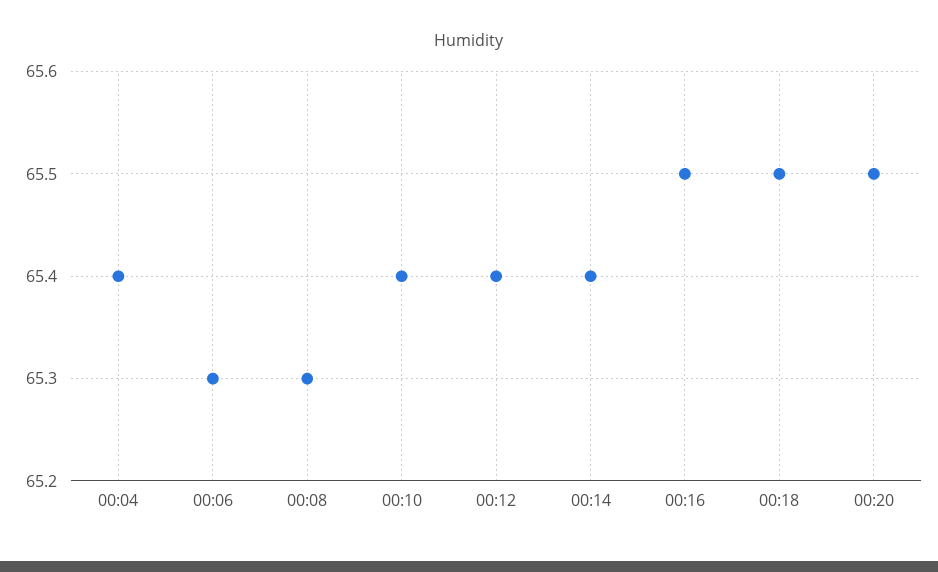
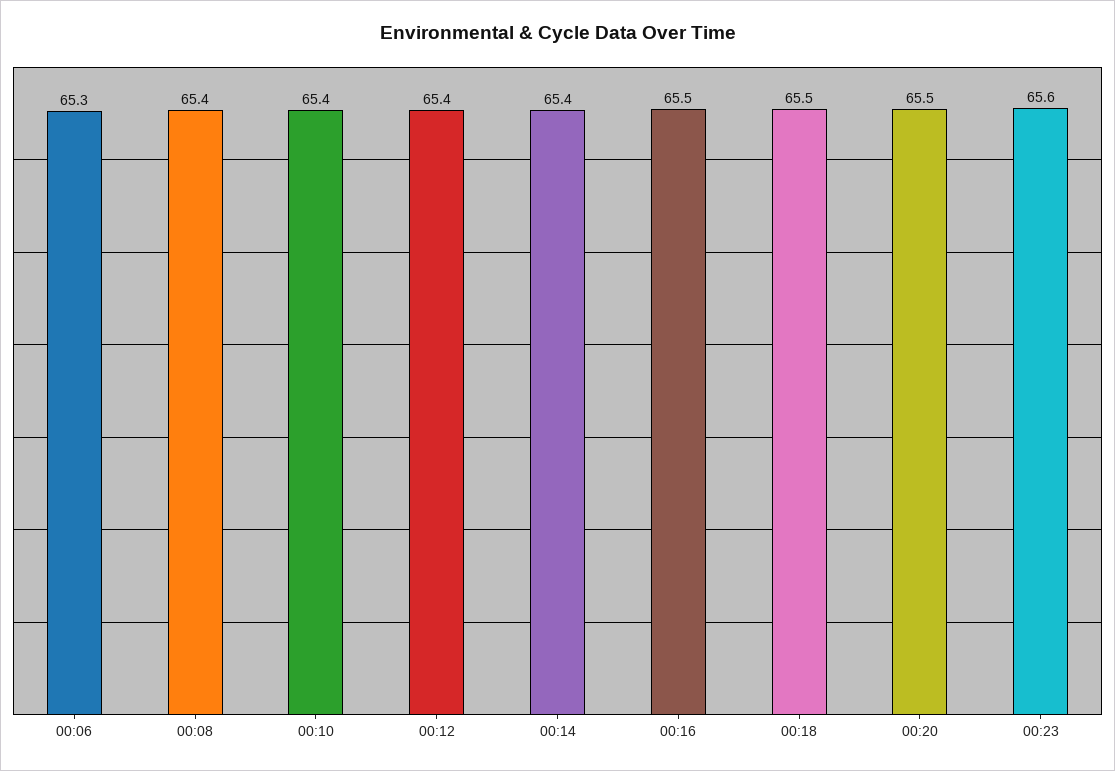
00:04: 65.4 -> none
00:08: 65.3 -> 65.4
00:23: none -> 65.6

